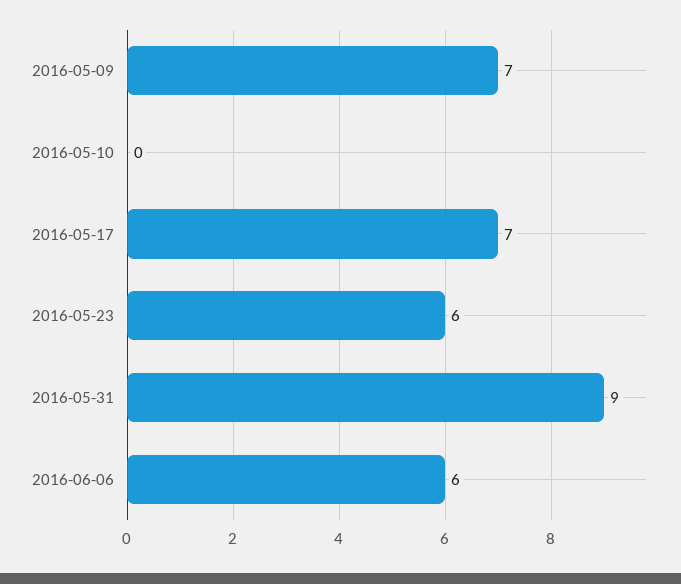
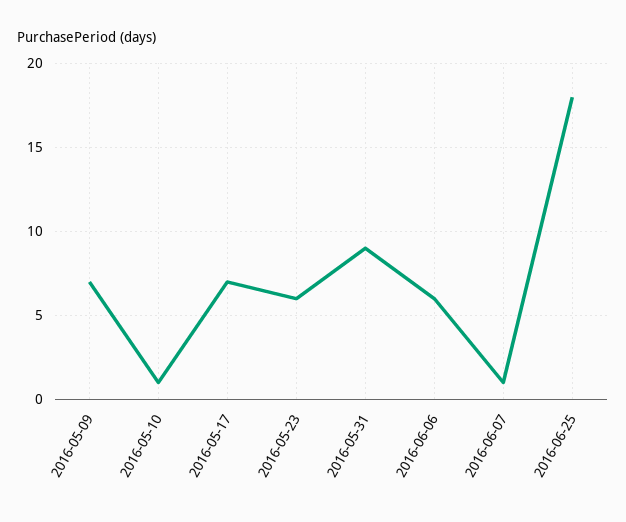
2016-05-10: 0 -> 1
2016-06-07: none -> 1
2016-06-25: none -> 18

